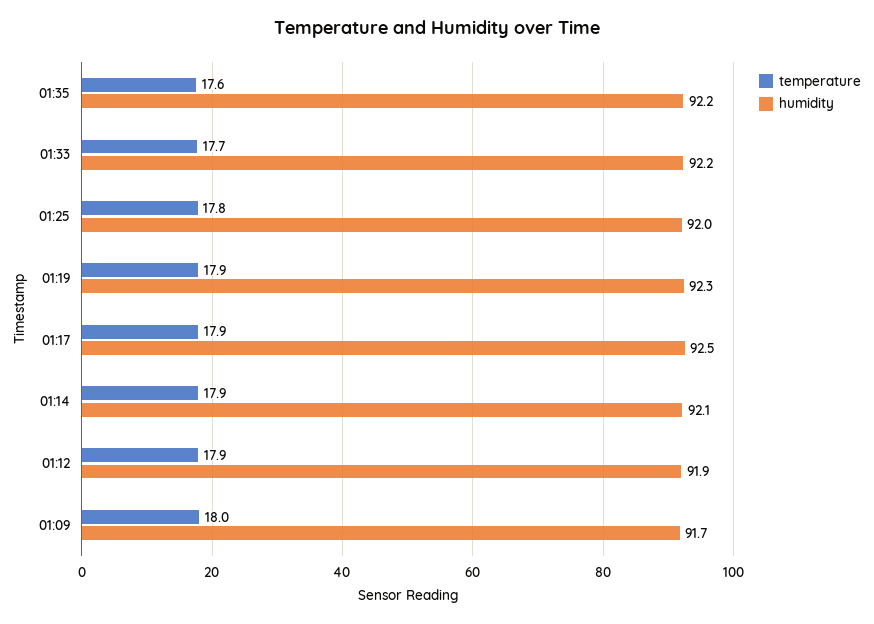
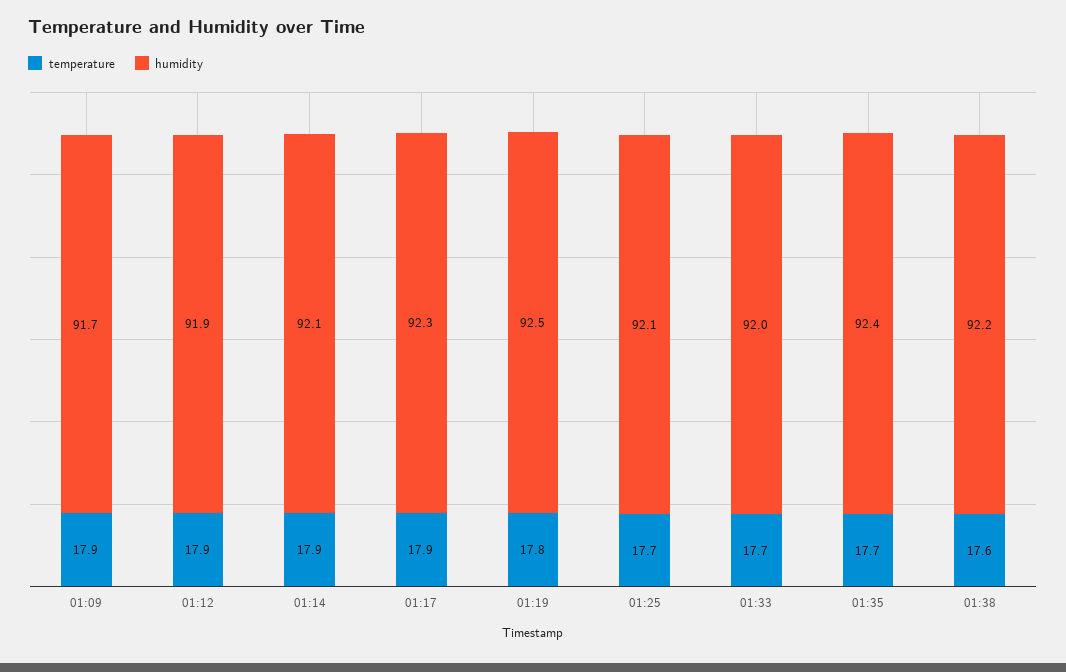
temperature, 01:35: 17.6 -> 17.7
humidity, 01:35: 92.2 -> 92.4
humidity, 01:33: 92.2 -> 92
temperature, 01:25: 17.8 -> 17.7
humidity, 01:25: 92 -> 92.1
temperature, 01:19: 17.9 -> 17.8
humidity, 01:19: 92.3 -> 92.5
humidity, 01:17: 92.5 -> 92.3
temperature, 01:09: 18 -> 17.9
temperature, 01:38: none -> 17.6
humidity, 01:38: none -> 92.2

